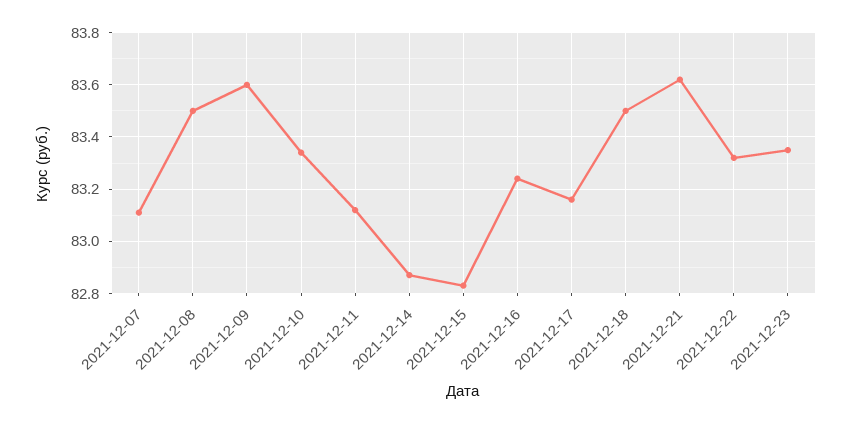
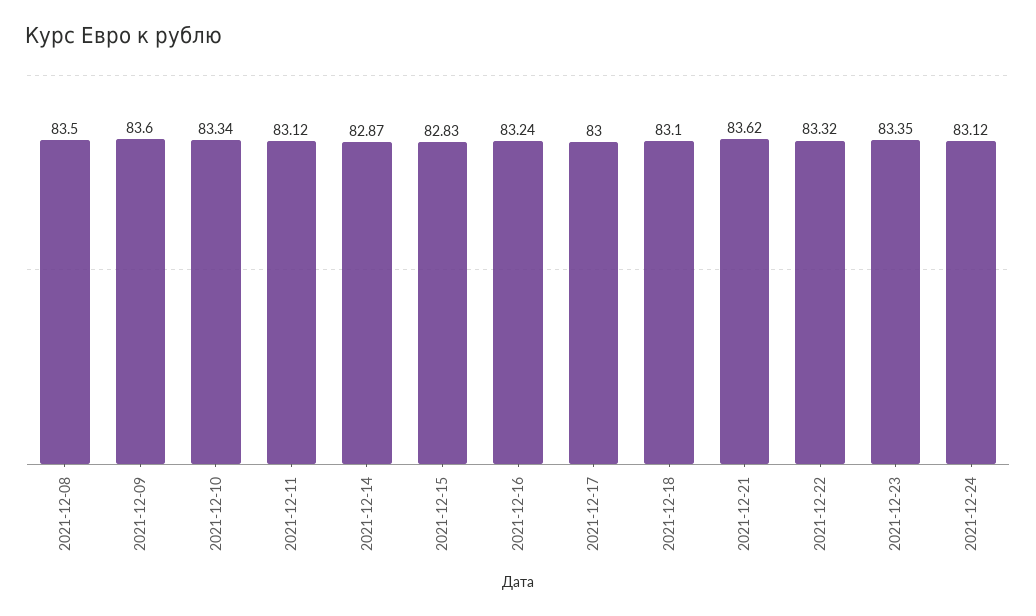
2021-12-07: 83.1 -> none
2021-12-17: 83.15 -> 83
2021-12-18: 83.5 -> 83.1
2021-12-24: none -> 83.12

